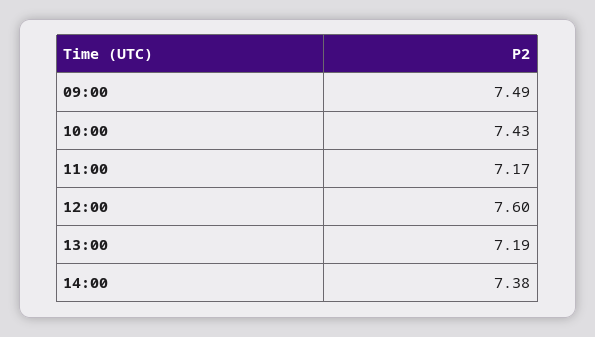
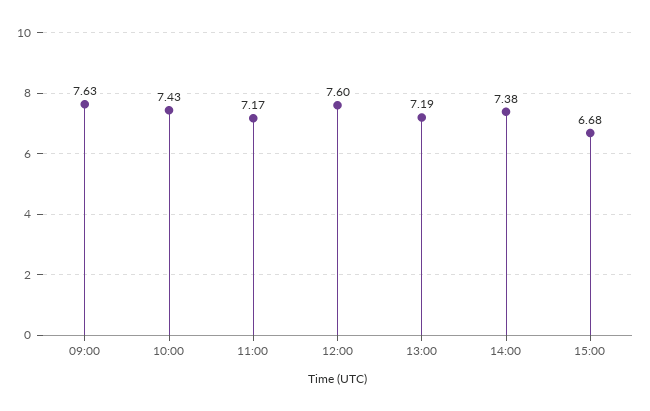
09:00: 7.49 -> 7.63
15:00: none -> 6.68

